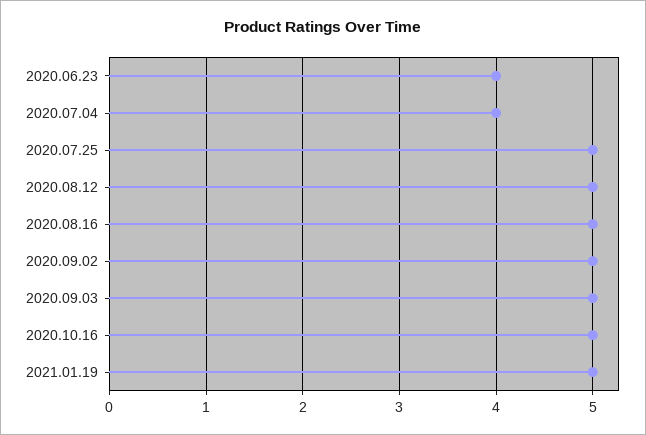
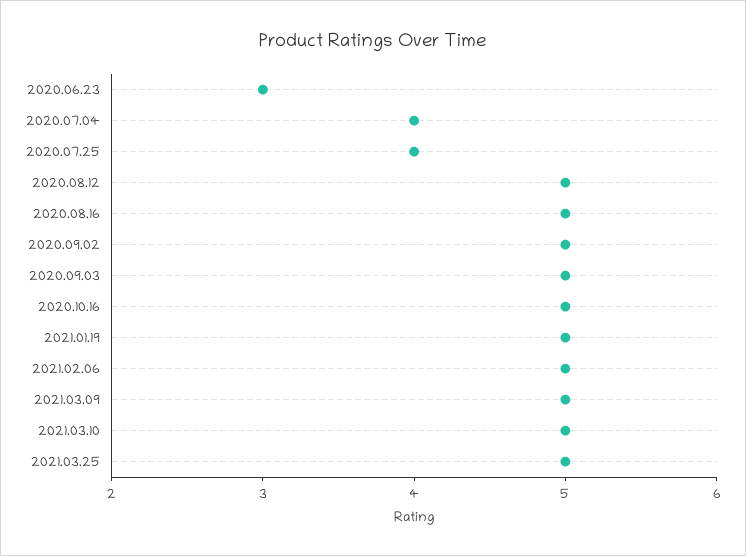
2020.06.23: 4 -> 3
2020.07.25: 5 -> 4
2021.02.06: none -> 5
2021.03.09: none -> 5
2021.03.10: none -> 5
2021.03.25: none -> 5

